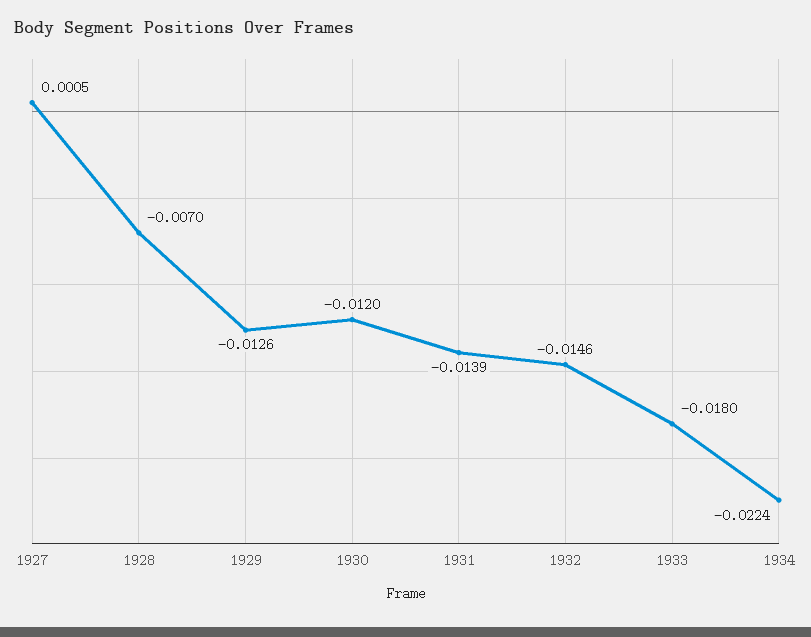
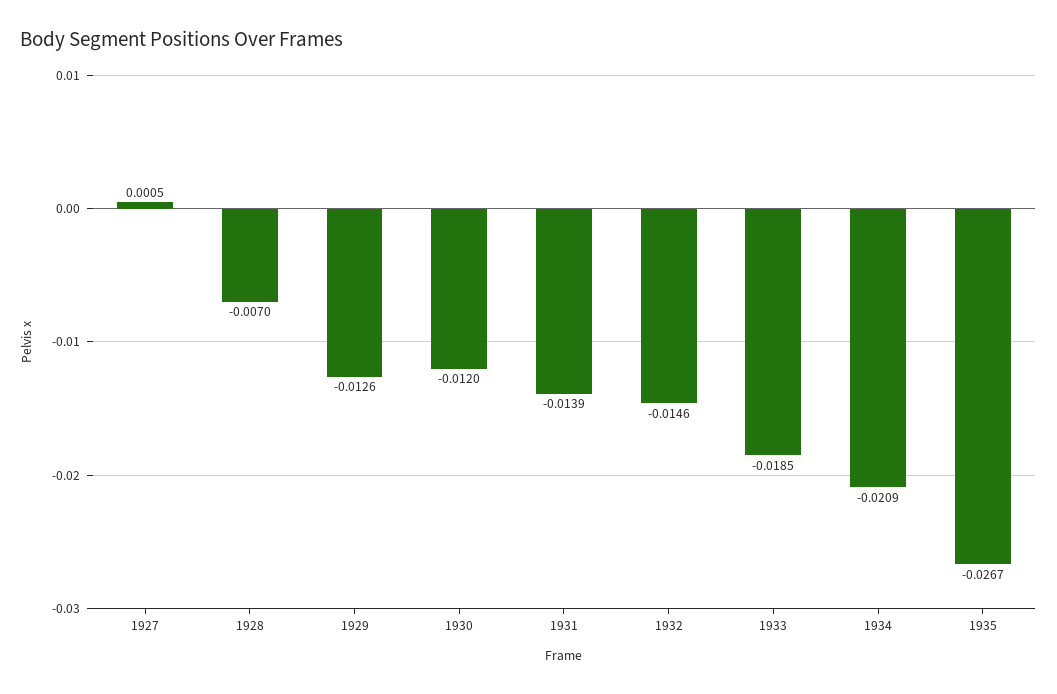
1933: -0.018 -> -0.0185
1934: -0.0224 -> -0.0209
1935: none -> -0.0267

